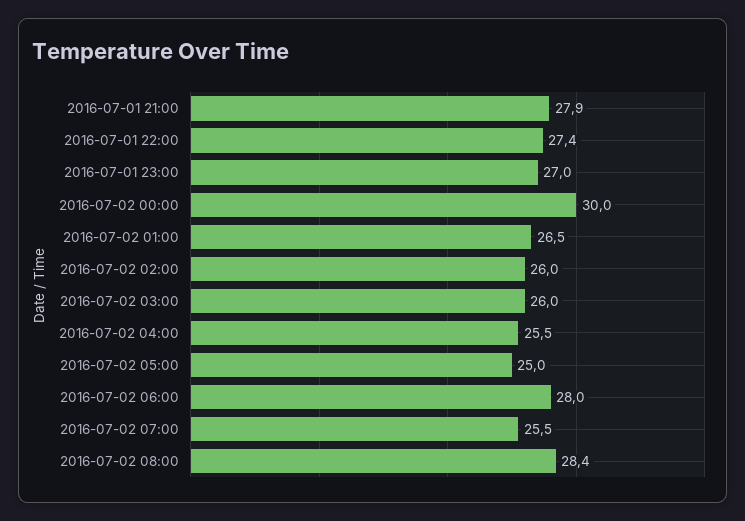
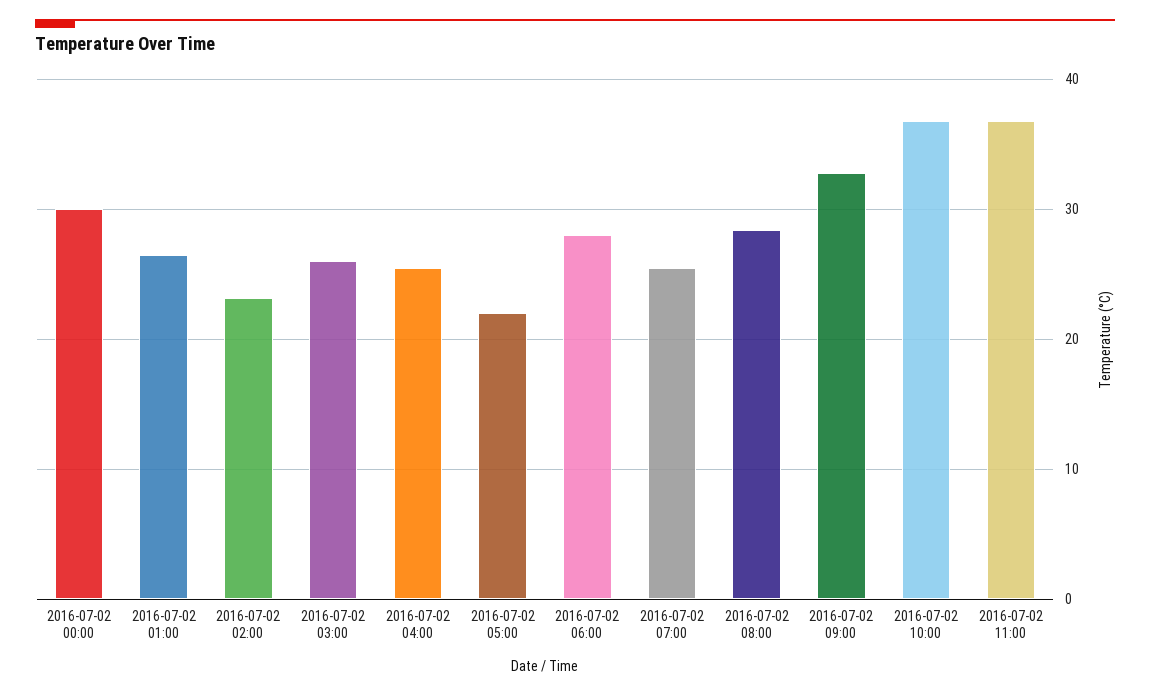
2016-07-01 21:00: 27.9 -> none
2016-07-01 22:00: 27.4 -> none
2016-07-01 23:00: 27 -> none
2016-07-02 02:00: 26 -> 23
2016-07-02 05:00: 25 -> 22
2016-07-02 09:00: none -> 33
2016-07-02 10:00: none -> 37
2016-07-02 11:00: none -> 37

